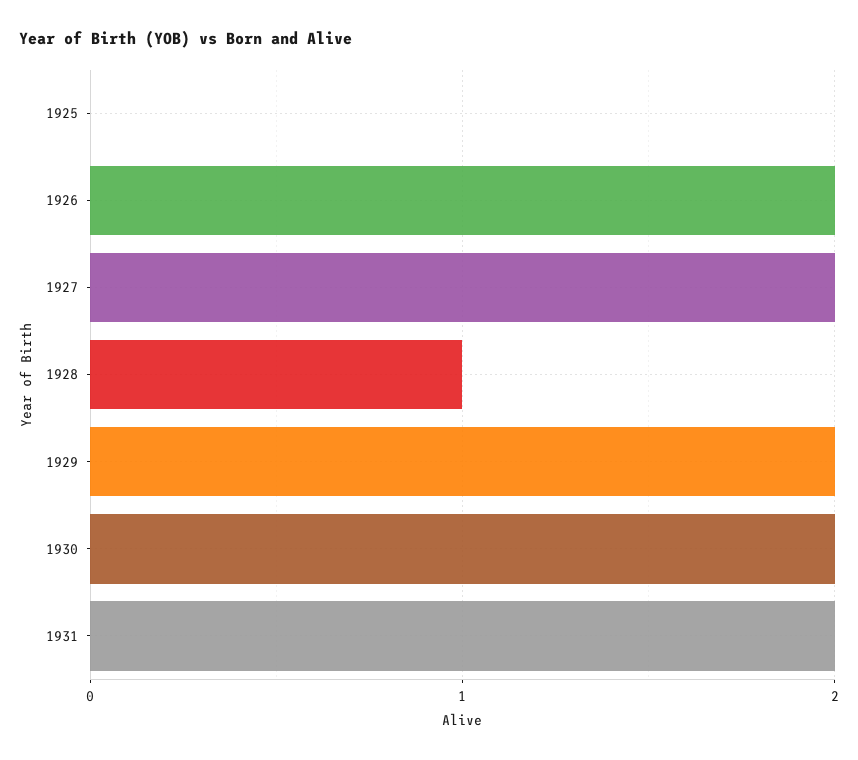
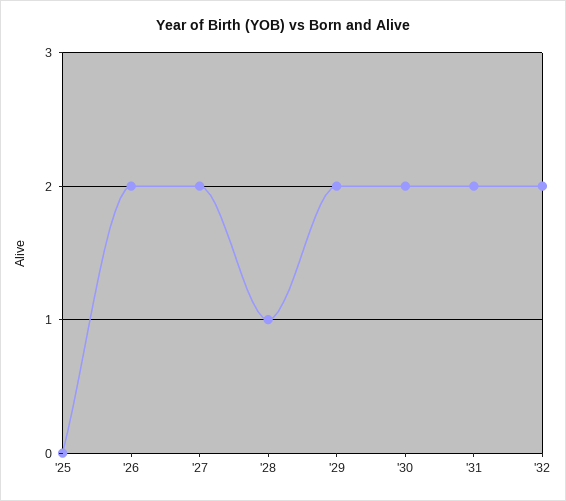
'32: none -> 2

